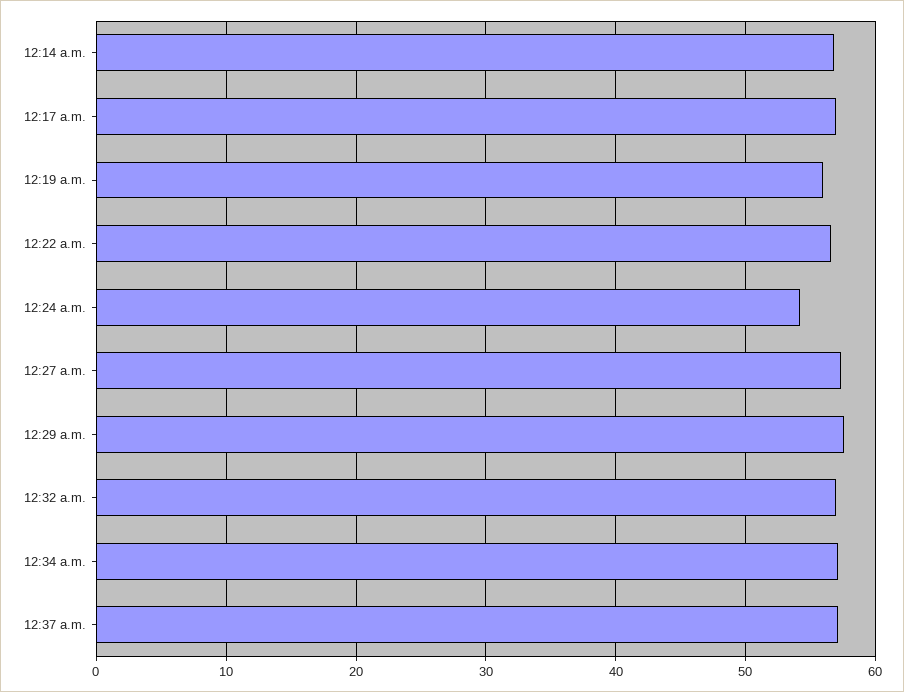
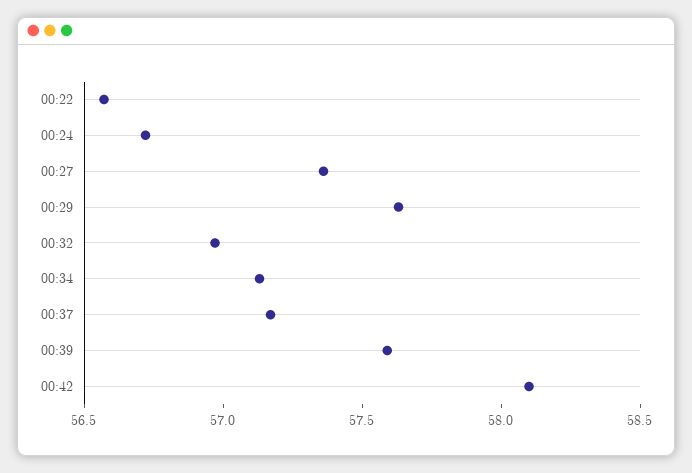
12:14 a.m.: 57 -> none
12:17 a.m.: 57 -> none
12:19 a.m.: 56 -> none
12:24 a.m.: 54 -> 56.7
00:39: none -> 57.6
00:42: none -> 58.1

